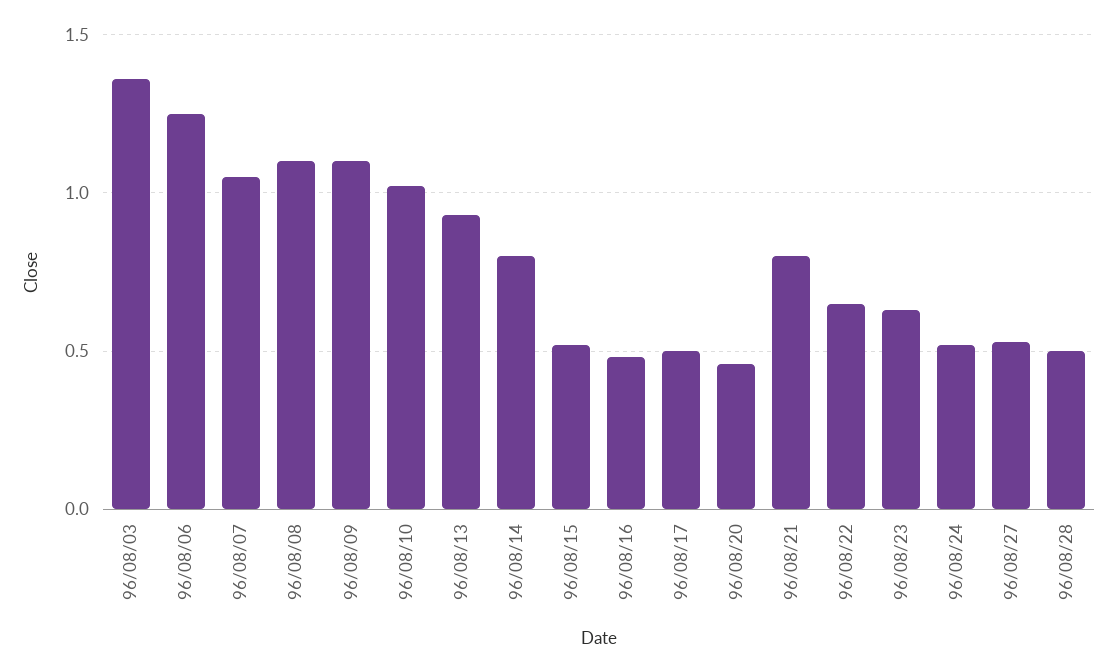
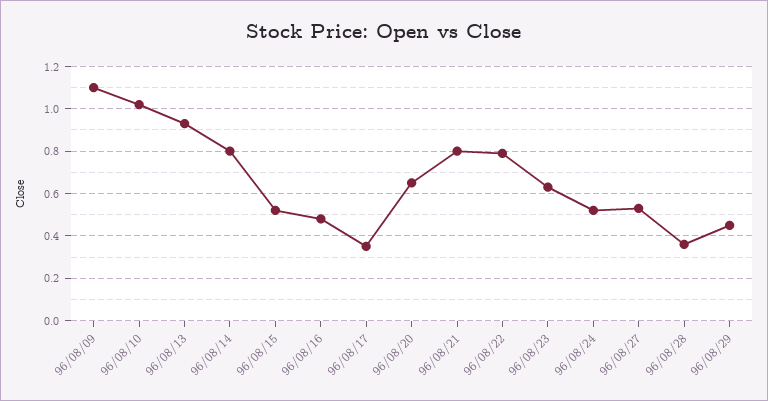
96/08/03: 1.35 -> none
96/08/06: 1.25 -> none
96/08/07: 1.05 -> none
96/08/08: 1.1 -> none
96/08/17: 0.5 -> 0.35
96/08/20: 0.45 -> 0.65
96/08/22: 0.65 -> 0.8
96/08/28: 0.5 -> 0.35
96/08/29: none -> 0.45

